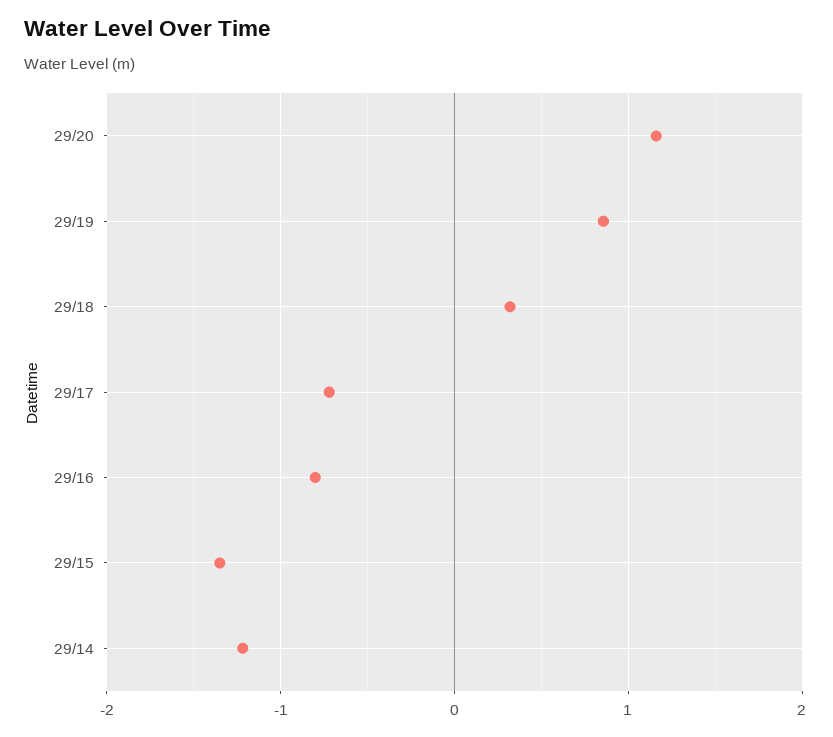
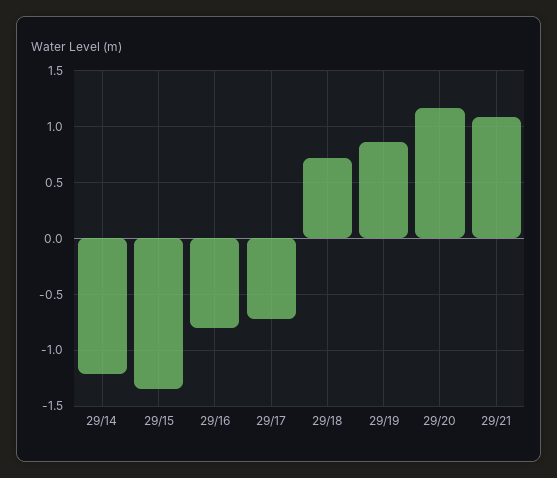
29/18: 0.3 -> 0.7
29/21: none -> 1.1

